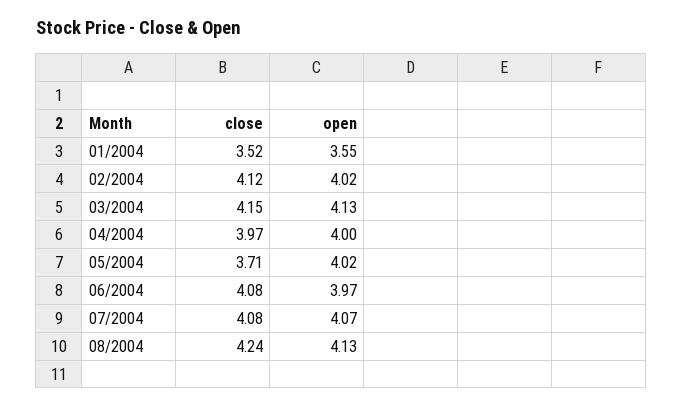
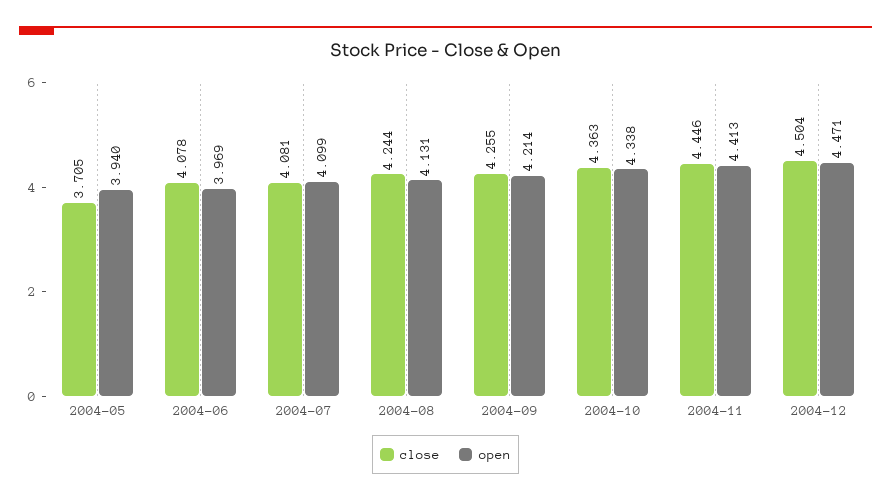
close, 01/2004: 3.52 -> none
open, 01/2004: 3.55 -> none
close, 02/2004: 4.12 -> none
open, 02/2004: 4.02 -> none
close, 03/2004: 4.15 -> none
open, 03/2004: 4.13 -> none
close, 04/2004: 3.97 -> none
open, 04/2004: 4 -> none
open, 05/2004: 4.02 -> 3.94
open, 07/2004: 4.07 -> 4.099
close, 2004-09: none -> 4.255
open, 2004-09: none -> 4.214
close, 2004-10: none -> 4.363
open, 2004-10: none -> 4.338
close, 2004-11: none -> 4.446
open, 2004-11: none -> 4.413
close, 2004-12: none -> 4.504
open, 2004-12: none -> 4.471

